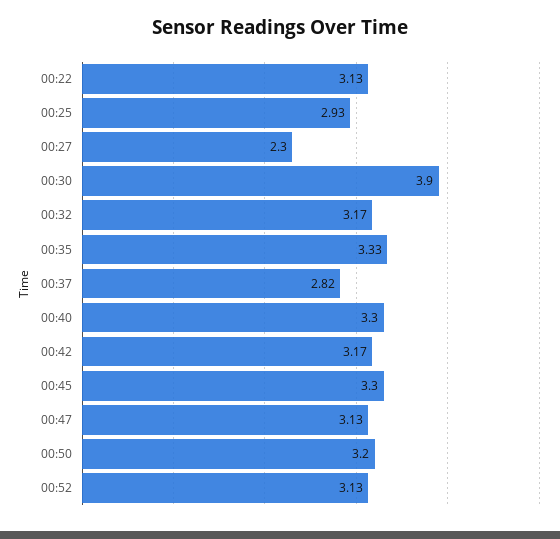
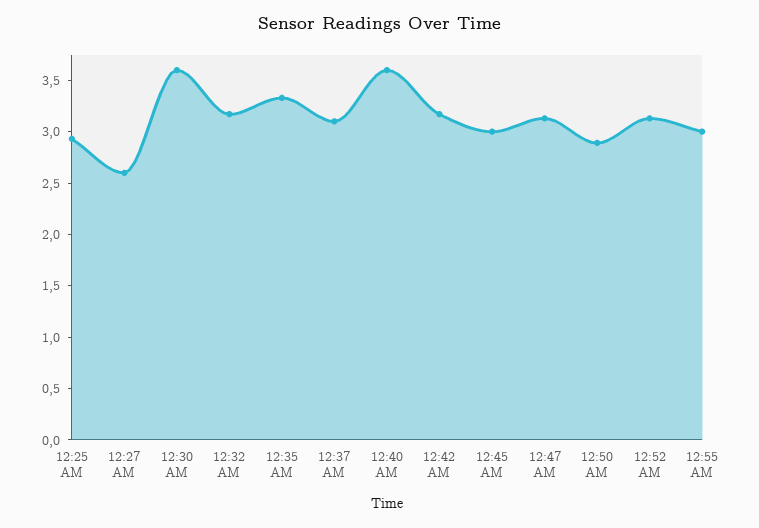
00:22: 3.13 -> none
00:27: 2.3 -> 2.6
00:30: 3.9 -> 3.6
00:37: 2.82 -> 3.1
00:40: 3.3 -> 3.6
00:45: 3.3 -> 3
00:50: 3.2 -> 2.9
12:55 AM: none -> 3

